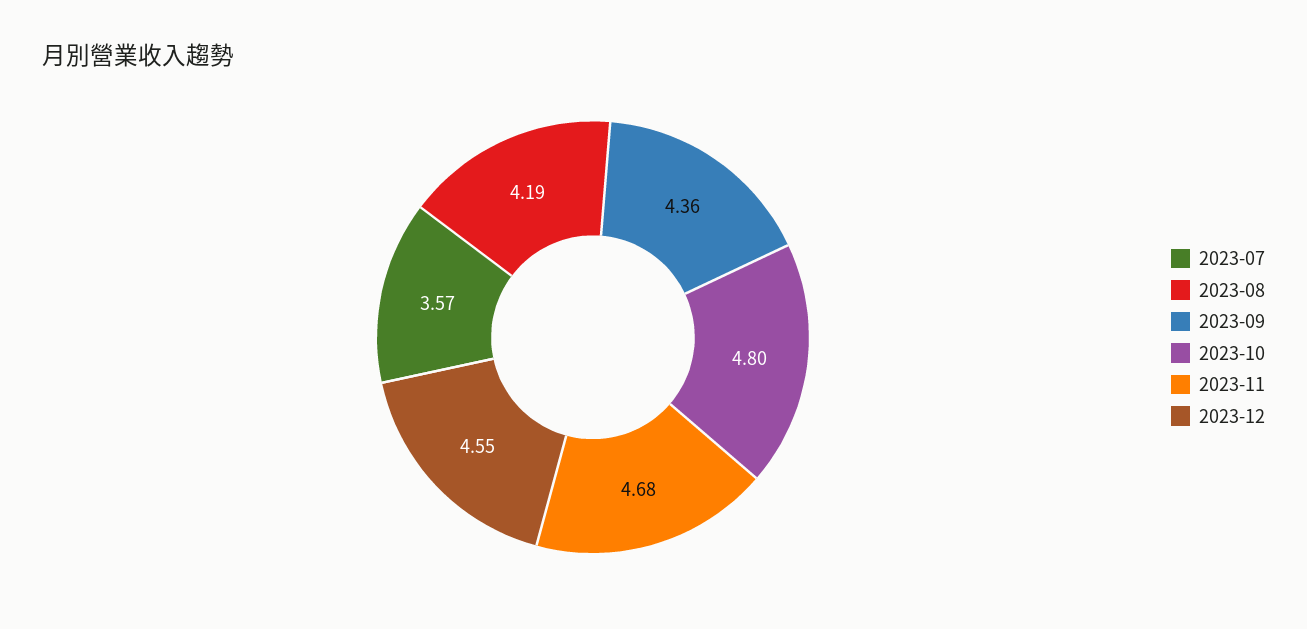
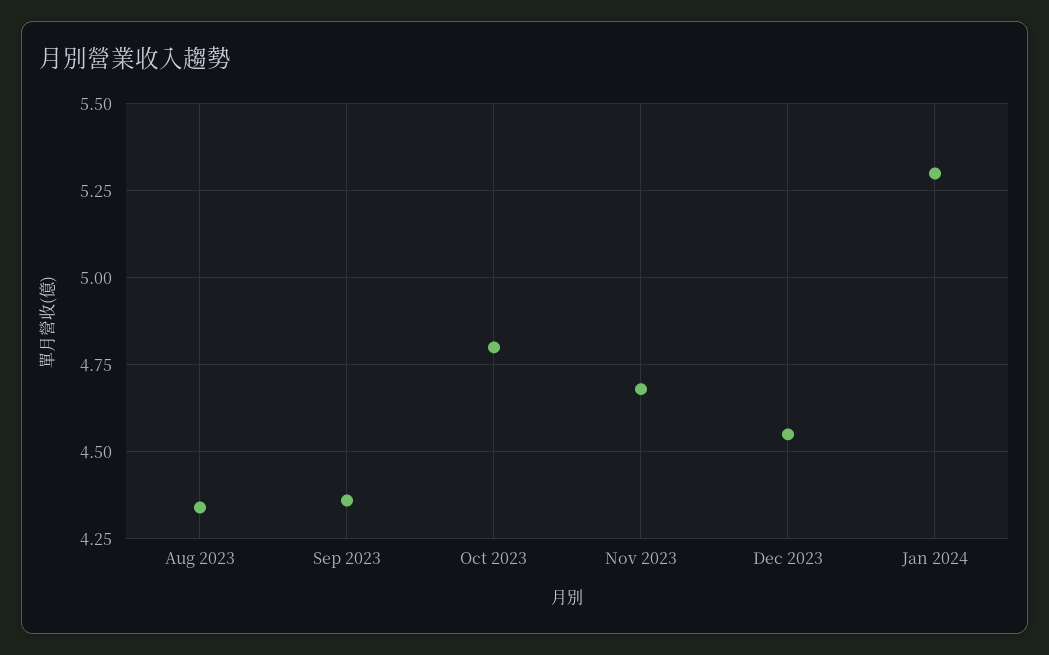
2023-07: 3.57 -> none
2023-08: 4.19 -> 4.35
Jan 2024: none -> 5.3

